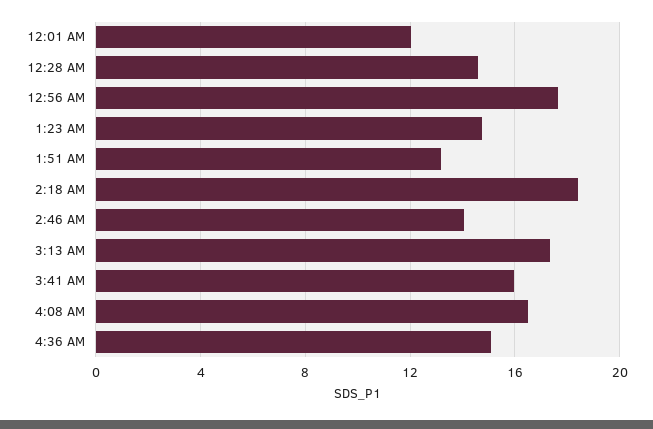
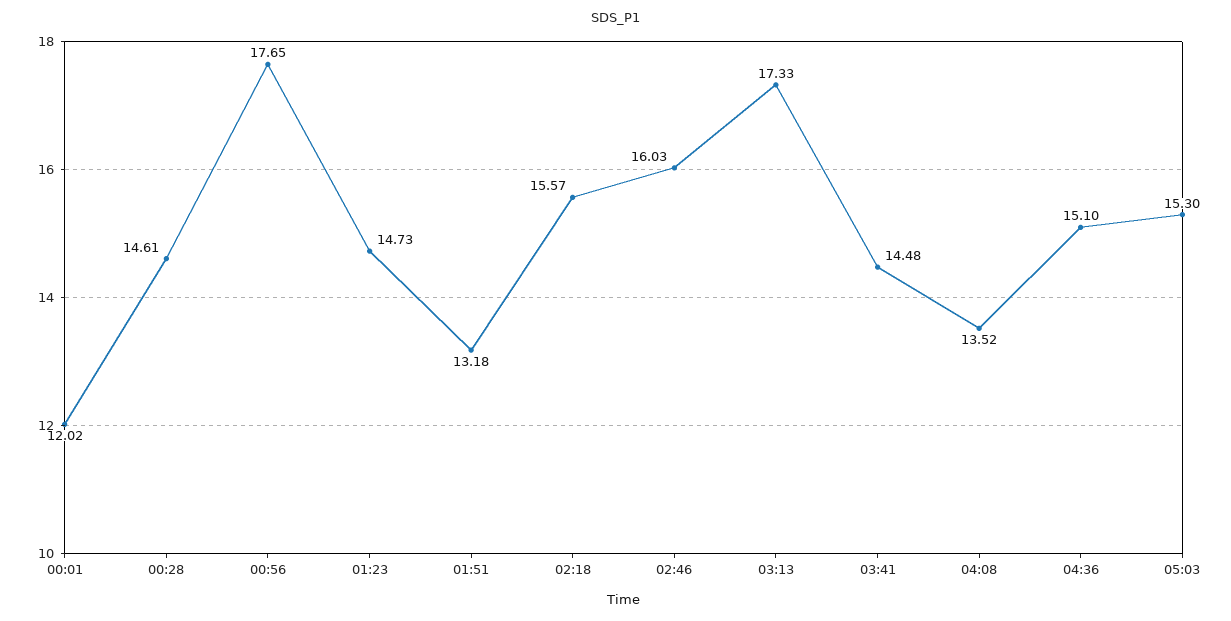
2:18 AM: 18.5 -> 15.57
2:46 AM: 14 -> 16.03
3:41 AM: 16 -> 14.48
4:08 AM: 16.5 -> 13.52
05:03: none -> 15.3

